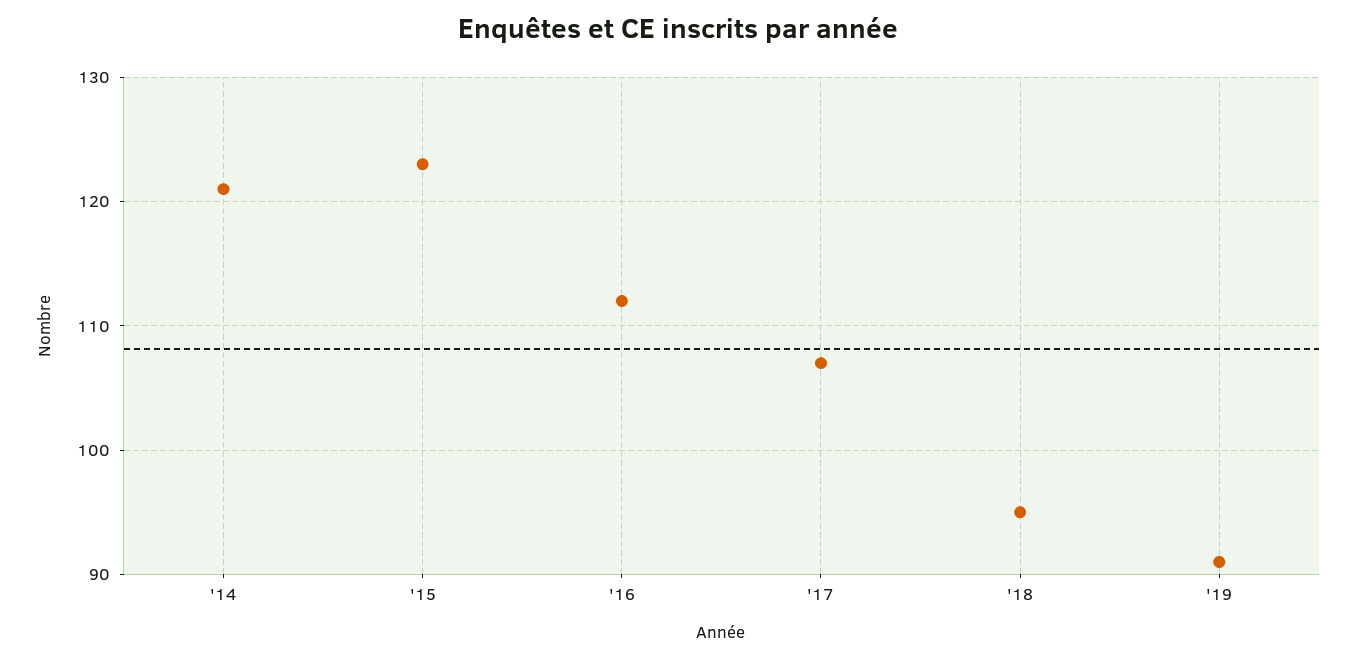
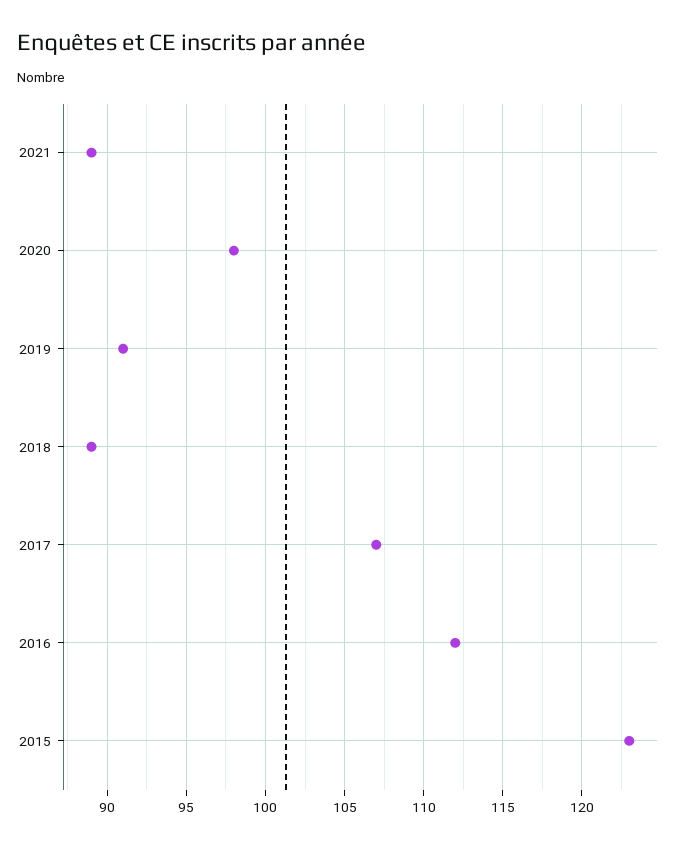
'14: 121 -> none
'18: 95 -> 89
2021: none -> 89
2020: none -> 98

